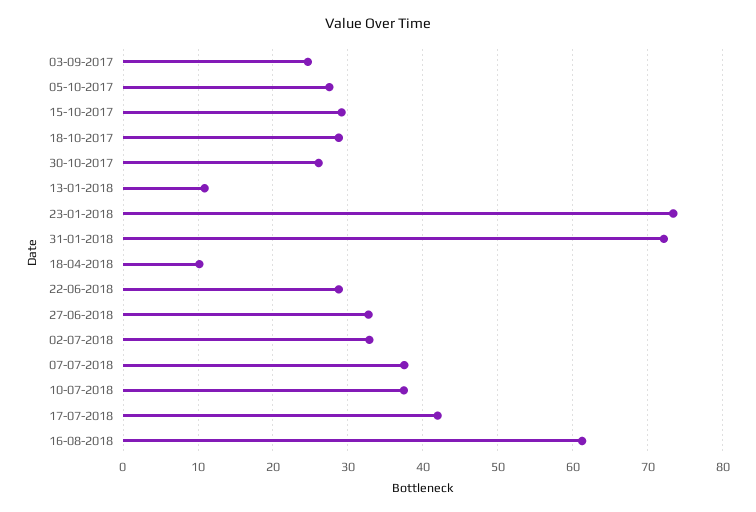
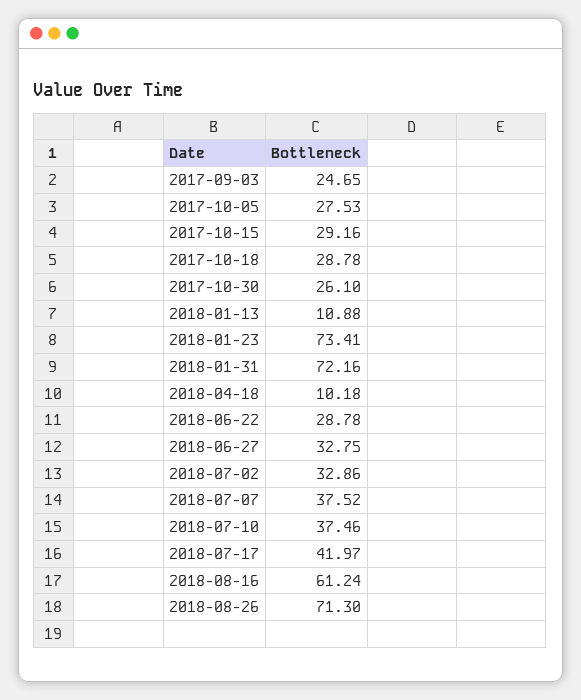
2018-08-26: none -> 71.3

